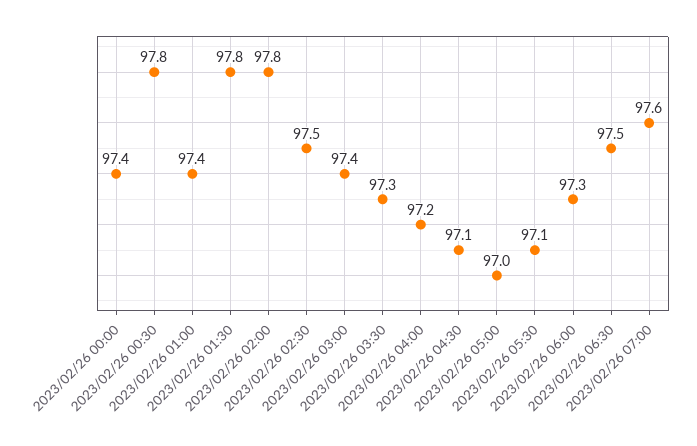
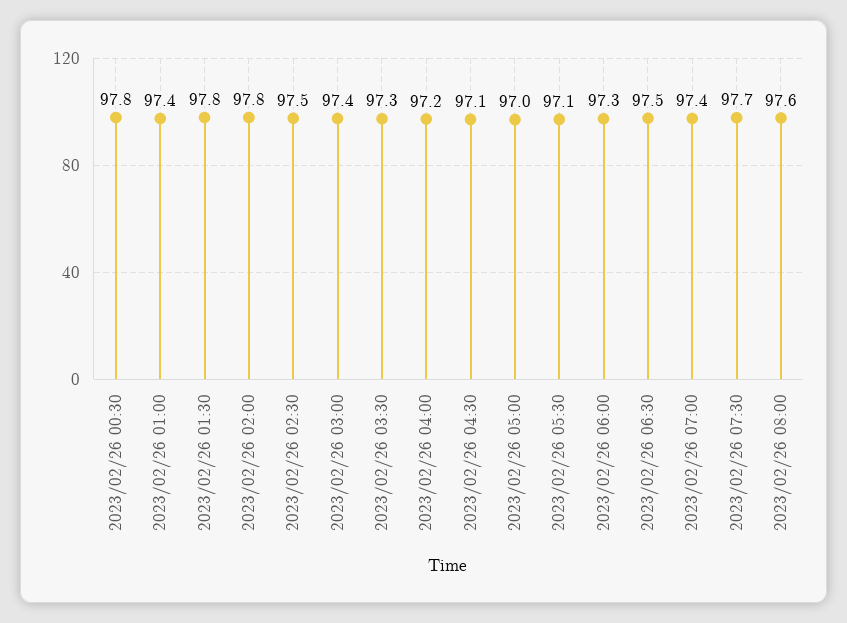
2023/02/26 00:00: 97.4 -> none
2023/02/26 07:00: 97.6 -> 97.4
2023/02/26 07:30: none -> 97.7
2023/02/26 08:00: none -> 97.6

